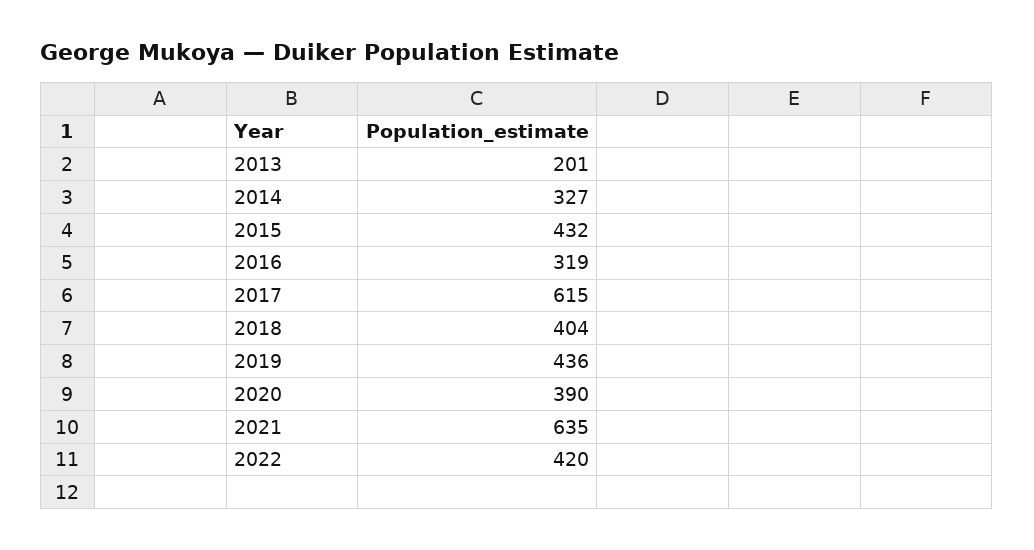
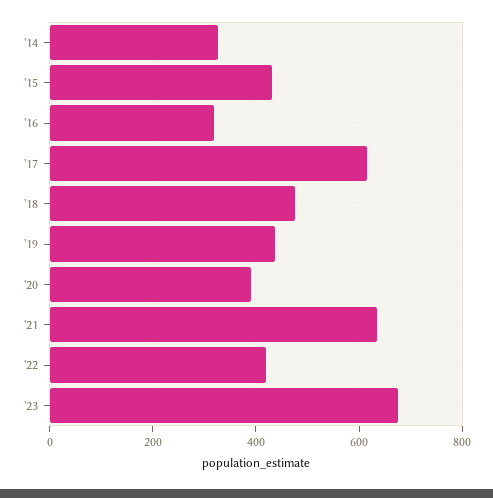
2013: 201 -> none
2018: 404 -> 480
'23: none -> 680

